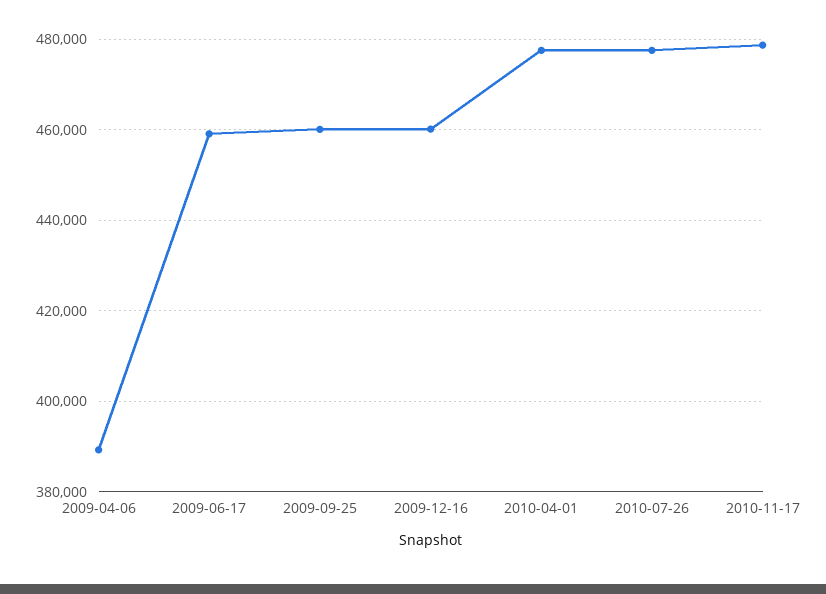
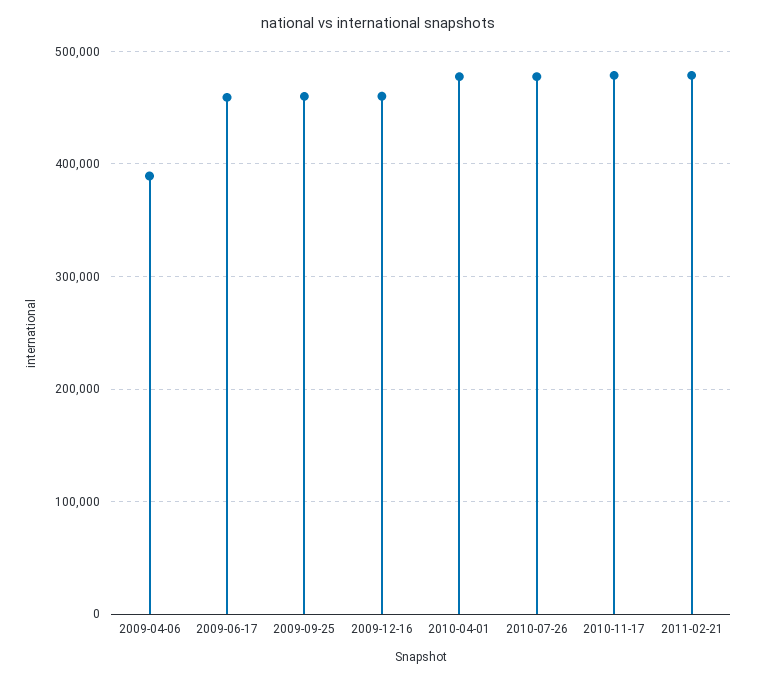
2011-02-21: none -> 480000

